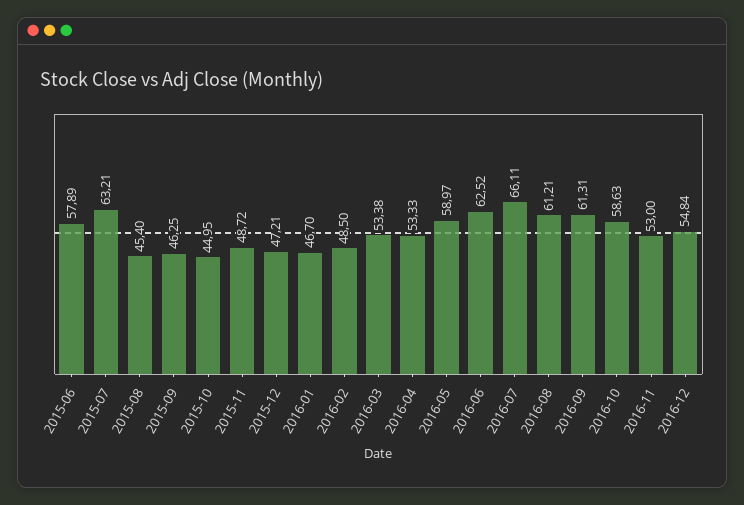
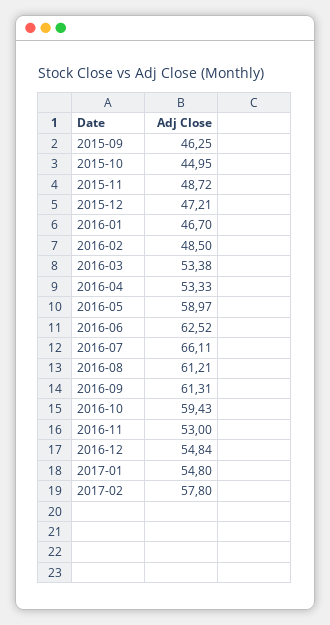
2015-06: 57.89 -> none
2015-07: 63.21 -> none
2015-08: 45.4 -> none
2016-10: 58.63 -> 59.43
2017-01: none -> 54.8
2017-02: none -> 57.8

